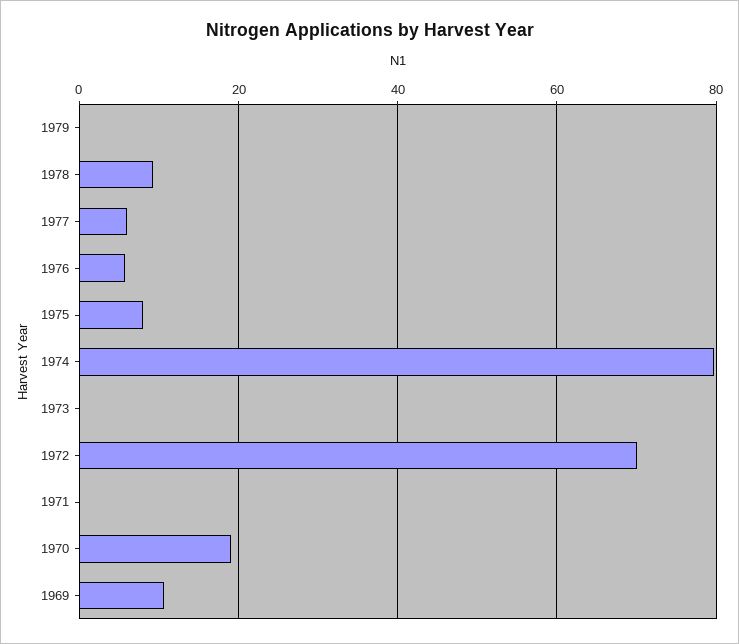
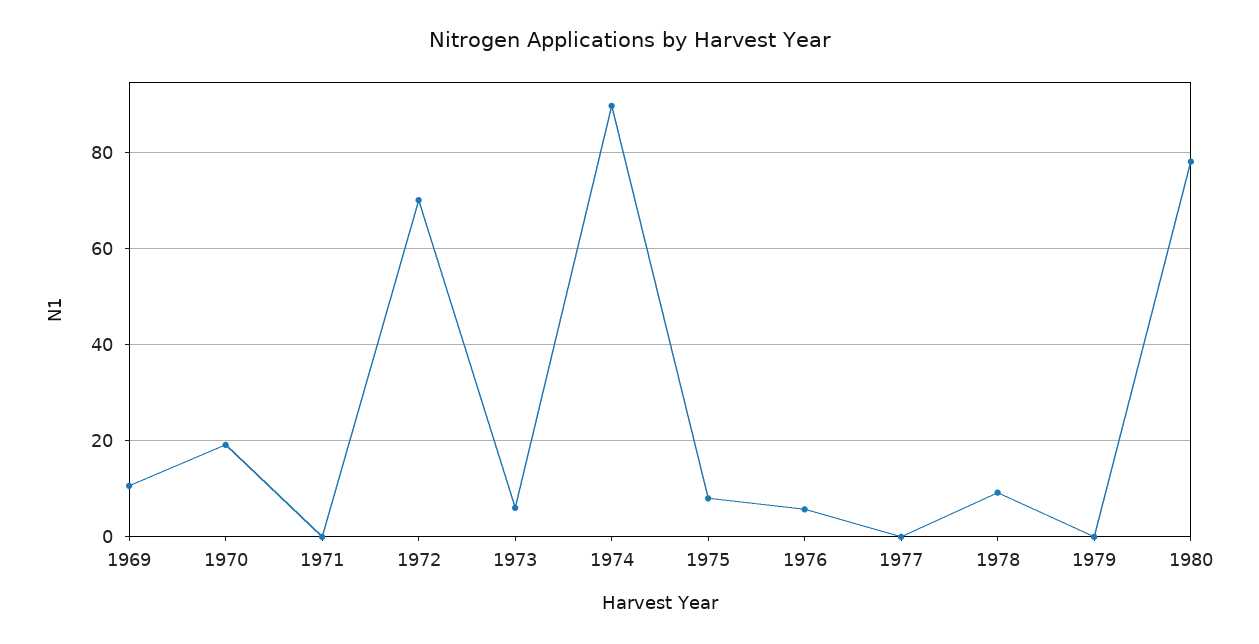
1977: 6 -> 0
1974: 80 -> 90
1973: 0 -> 6
1980: none -> 78

